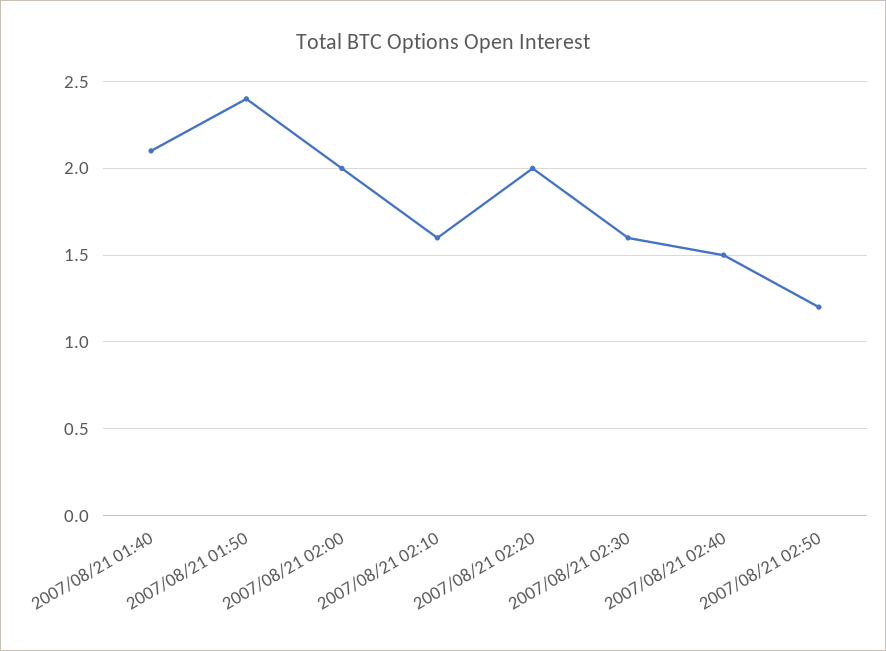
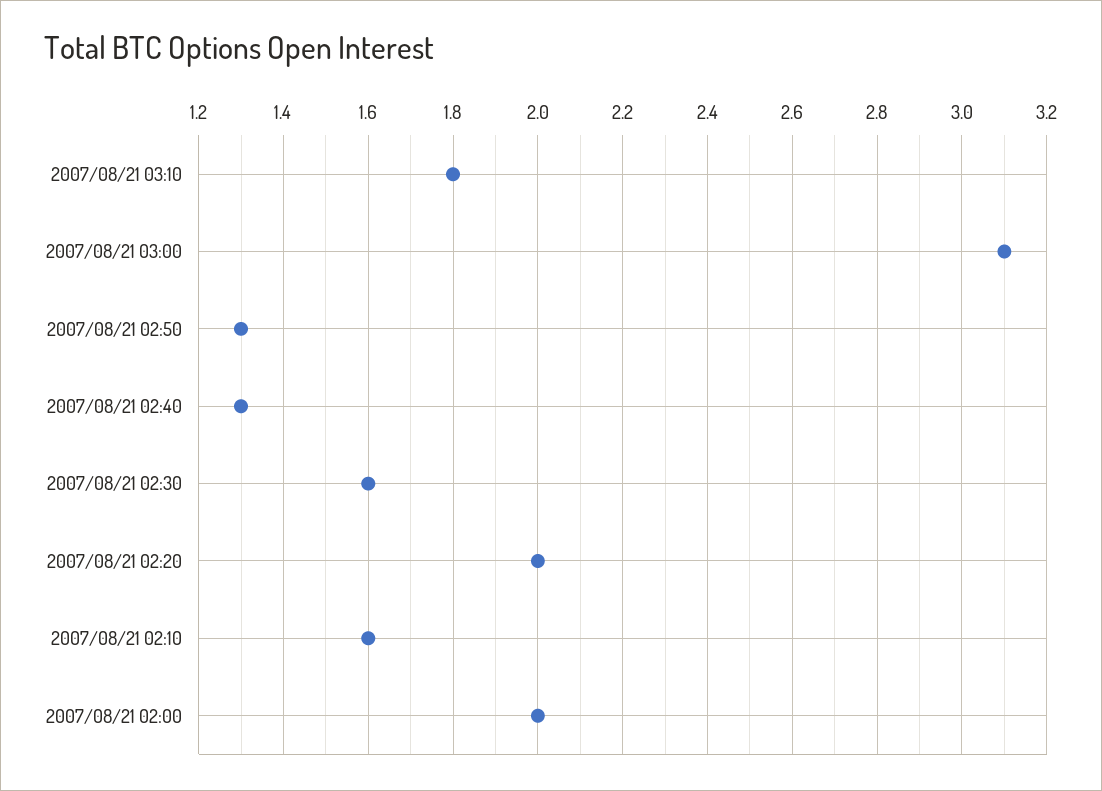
2007/08/21 01:40: 2.1 -> none
2007/08/21 01:50: 2.4 -> none
2007/08/21 02:40: 1.5 -> 1.3
2007/08/21 02:50: 1.2 -> 1.3
2007/08/21 03:10: none -> 1.8
2007/08/21 03:00: none -> 3.1

